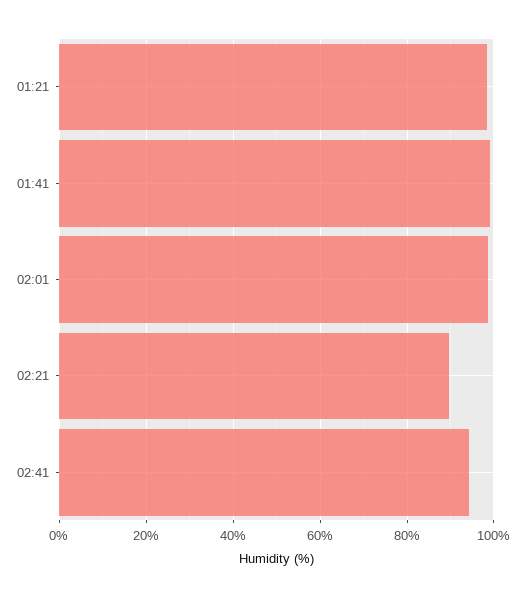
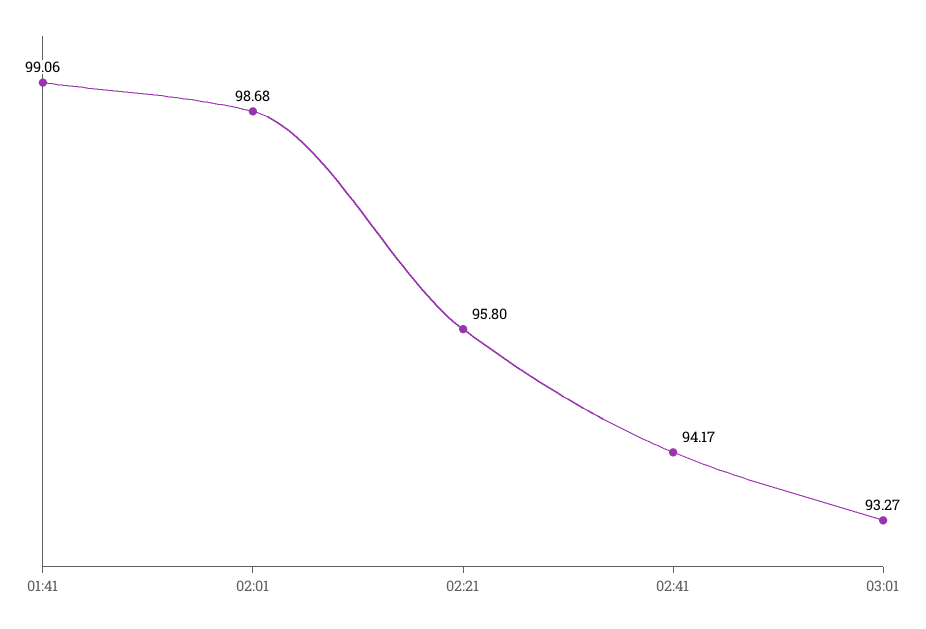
01:21: 98 -> none
02:21: 90 -> 95.8
03:01: none -> 93.27

